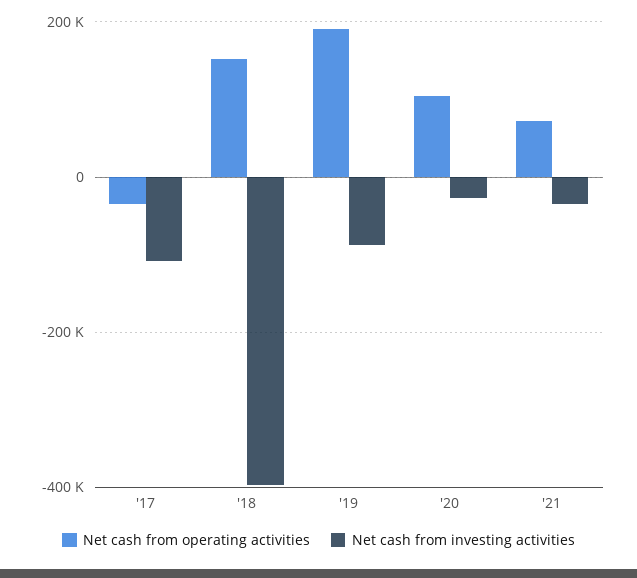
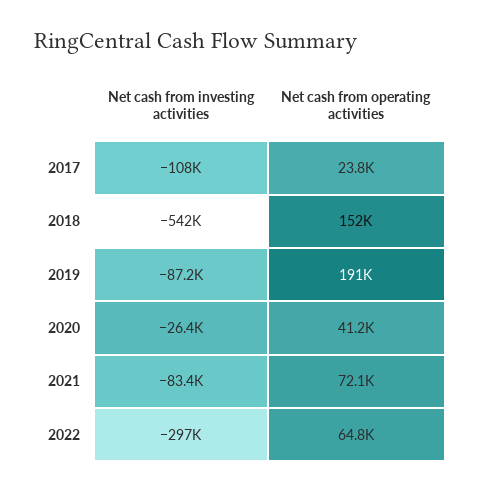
Net cash from operating activities, '17: -40000 -> 23800
Net cash from investing activities, '18: -400000 -> -542000
Net cash from operating activities, '20: 100000 -> 41200
Net cash from investing activities, '21: -40000 -> -83400
Net cash from investing activities, 2022: none -> -297000
Net cash from operating activities, 2022: none -> 64800

